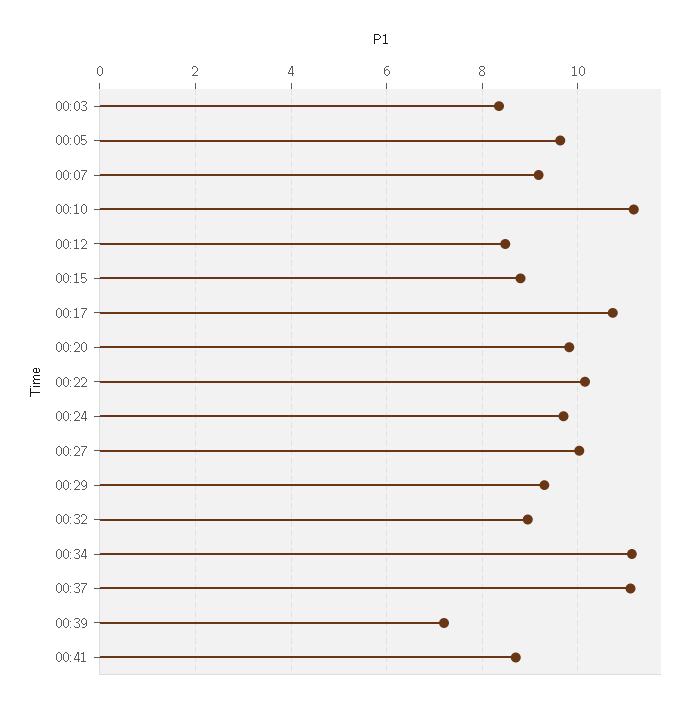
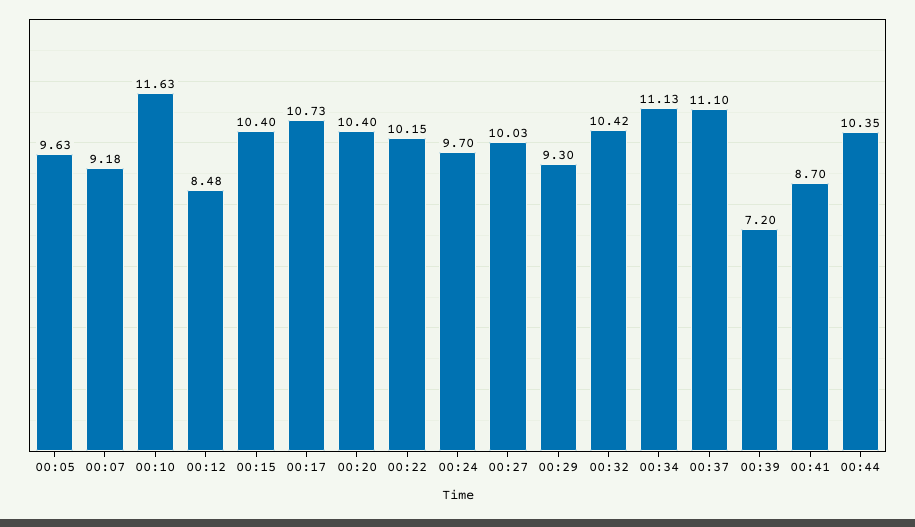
00:03: 8.4 -> none
00:10: 11.2 -> 11.63
00:15: 8.8 -> 10.4
00:20: 9.8 -> 10.4
00:32: 9 -> 10.42
00:44: none -> 10.35

